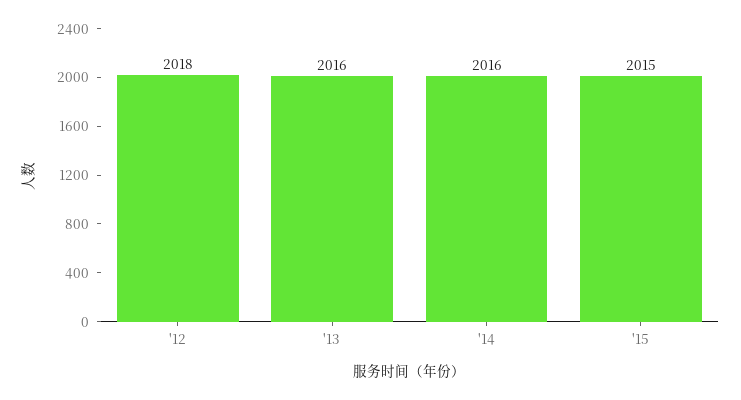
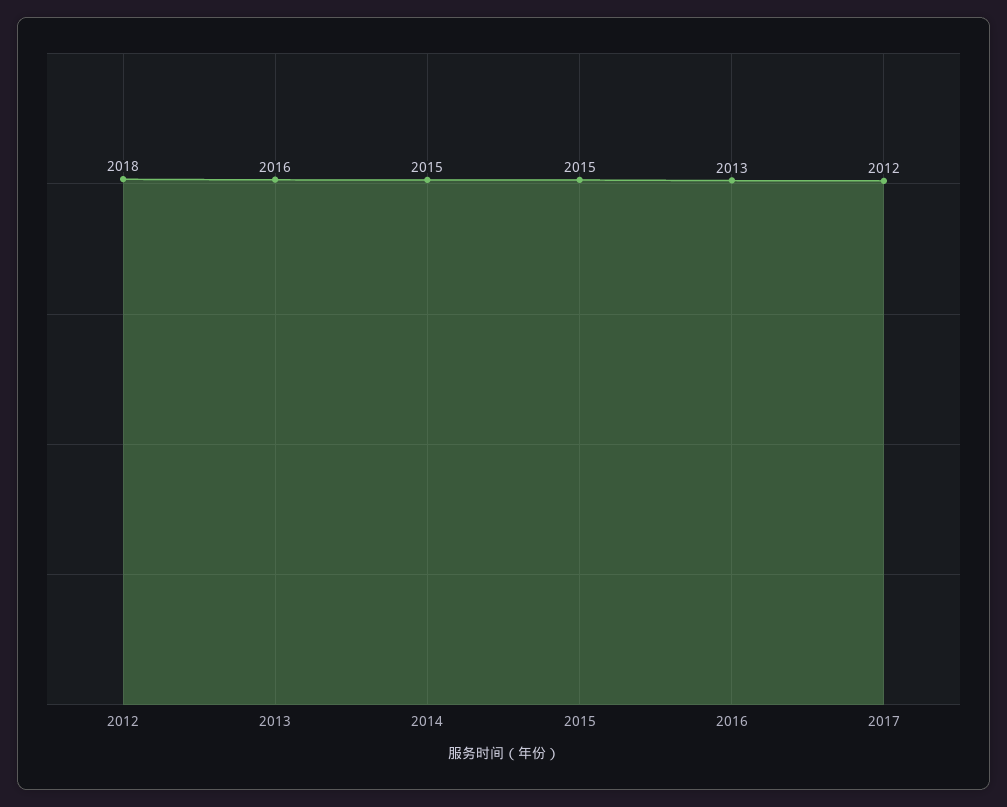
'14: 2016 -> 2015
2016: none -> 2013
2017: none -> 2012

